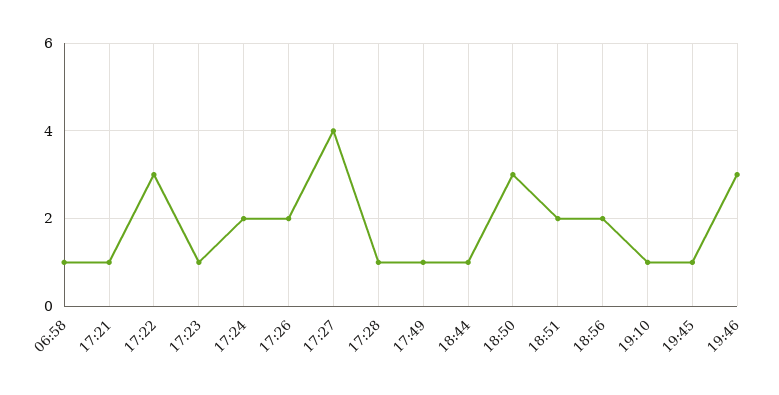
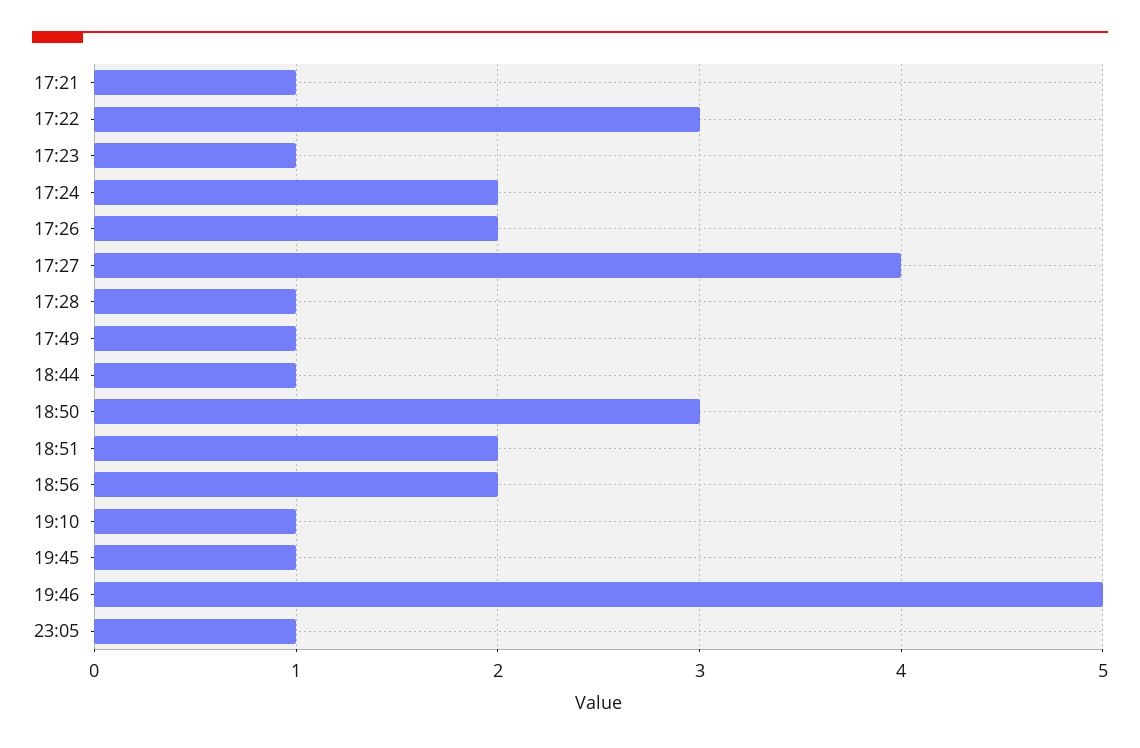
06:58: 1 -> none
19:46: 3 -> 5
23:05: none -> 1

